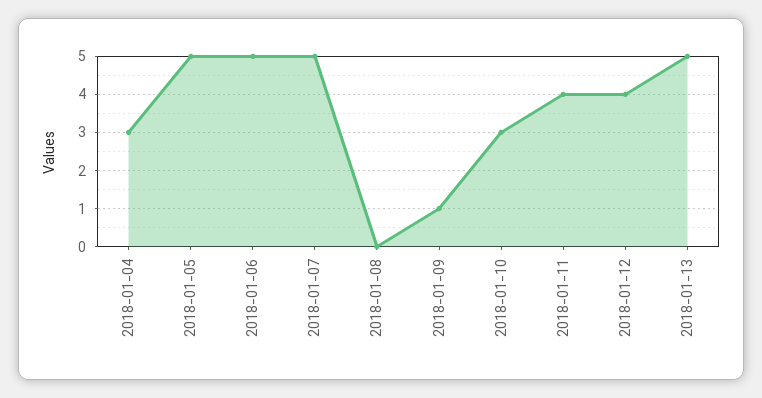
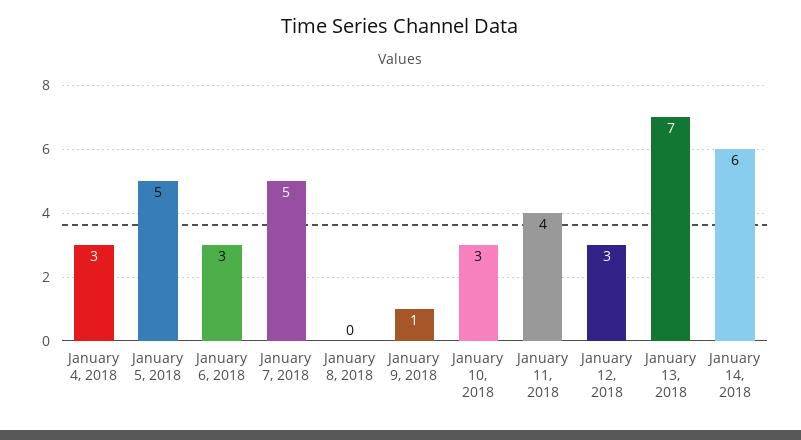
2018-01-06: 5 -> 3
2018-01-12: 4 -> 3
2018-01-13: 5 -> 7
January 14, 2018: none -> 6

